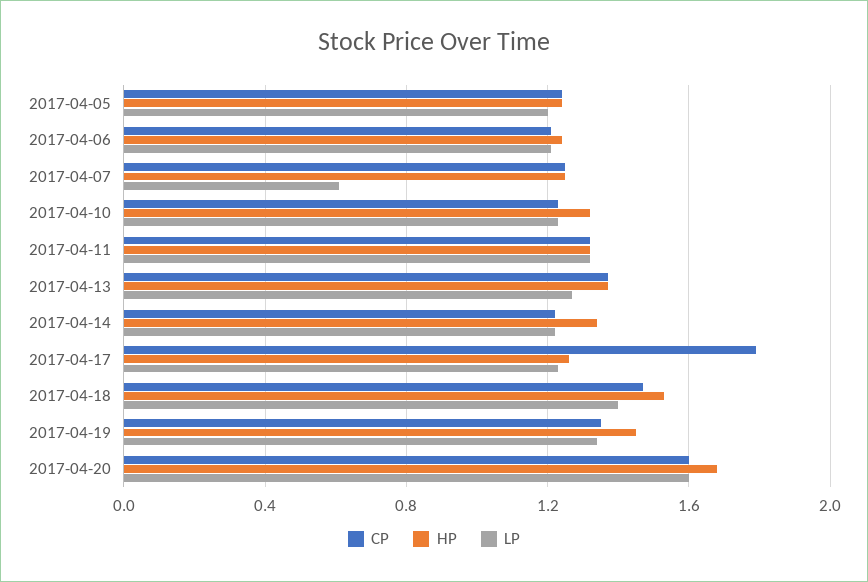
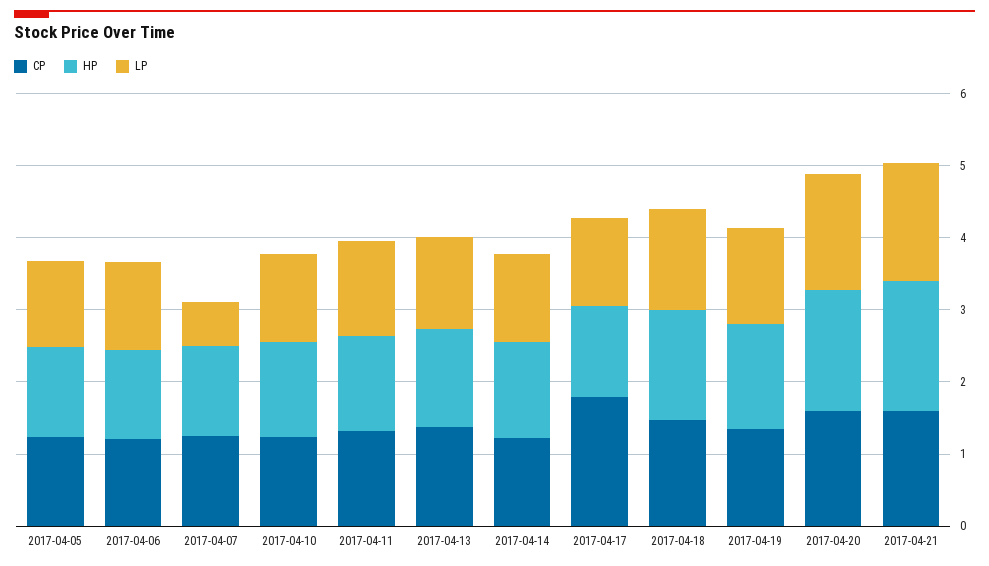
CP, 2017-04-21: none -> 1.6
HP, 2017-04-21: none -> 1.8
LP, 2017-04-21: none -> 1.6

